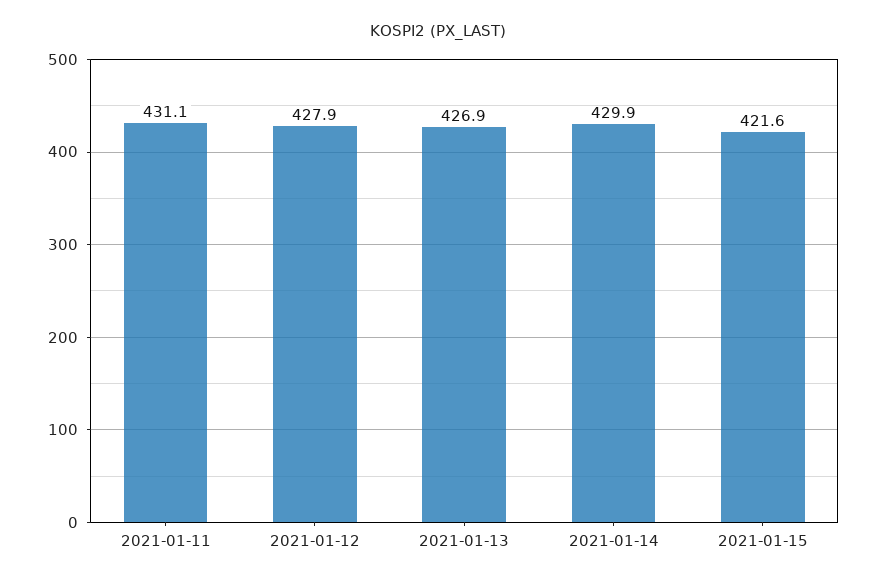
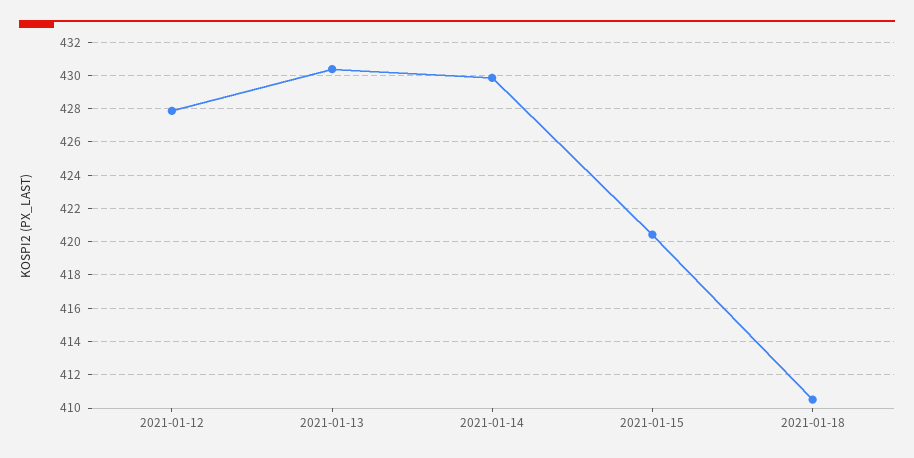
2021-01-11: 431.1 -> none
2021-01-13: 426.9 -> 430.5
2021-01-15: 421.6 -> 420.5
2021-01-18: none -> 410.5

